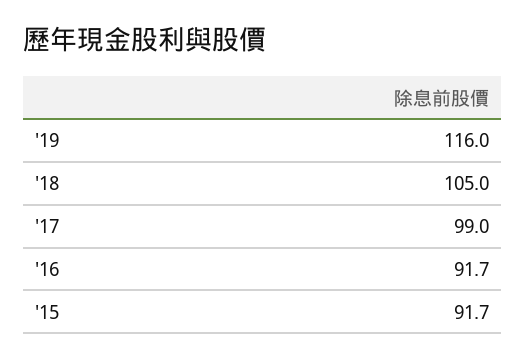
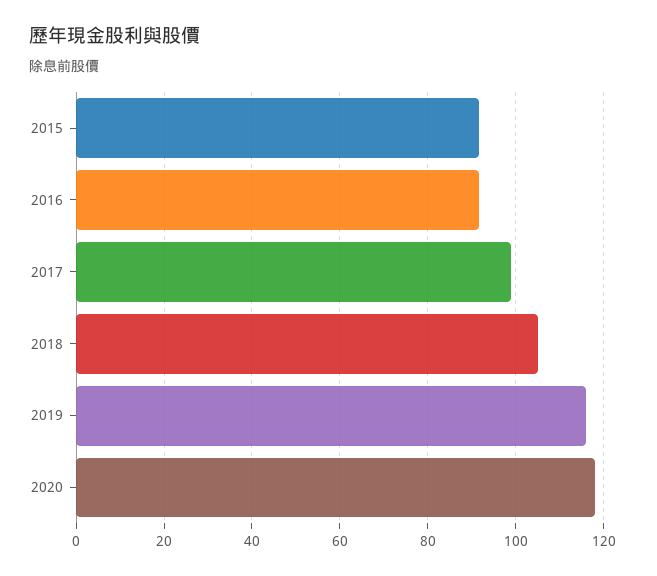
2020: none -> 118

